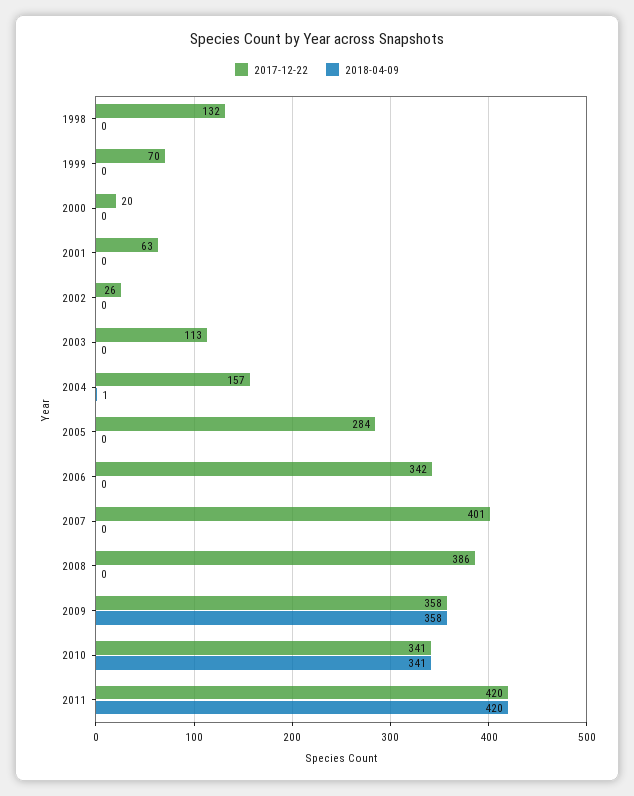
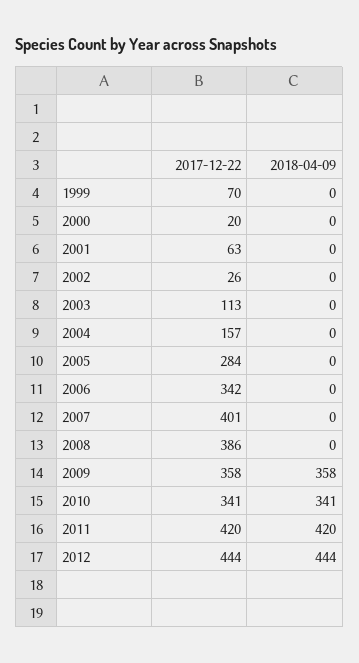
2017-12-22, 1998: 132 -> none
2018-04-09, 1998: 0 -> none
2018-04-09, 2004: 1 -> 0
2017-12-22, 2012: none -> 444
2018-04-09, 2012: none -> 444

